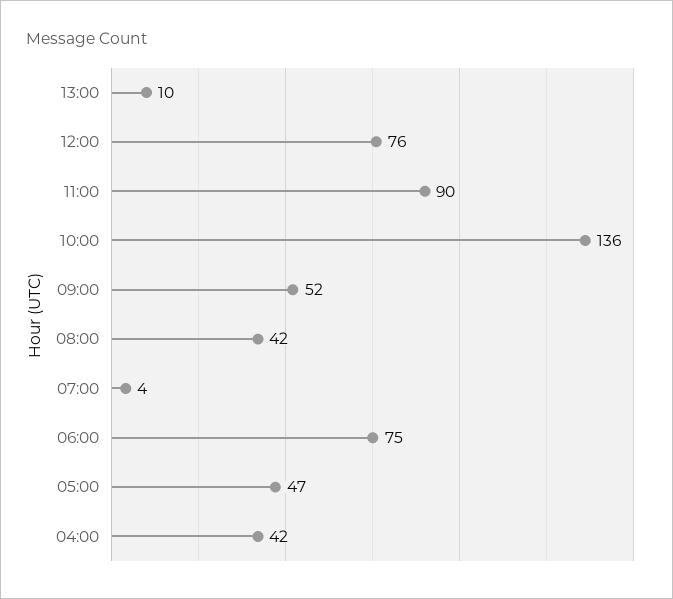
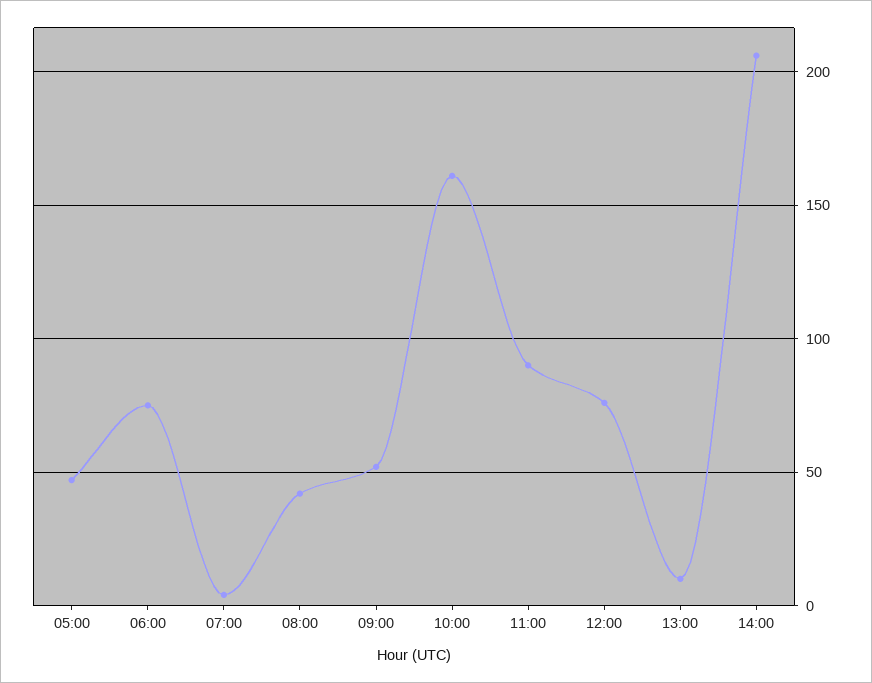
10:00: 136 -> 160
04:00: 42 -> none
14:00: none -> 205

